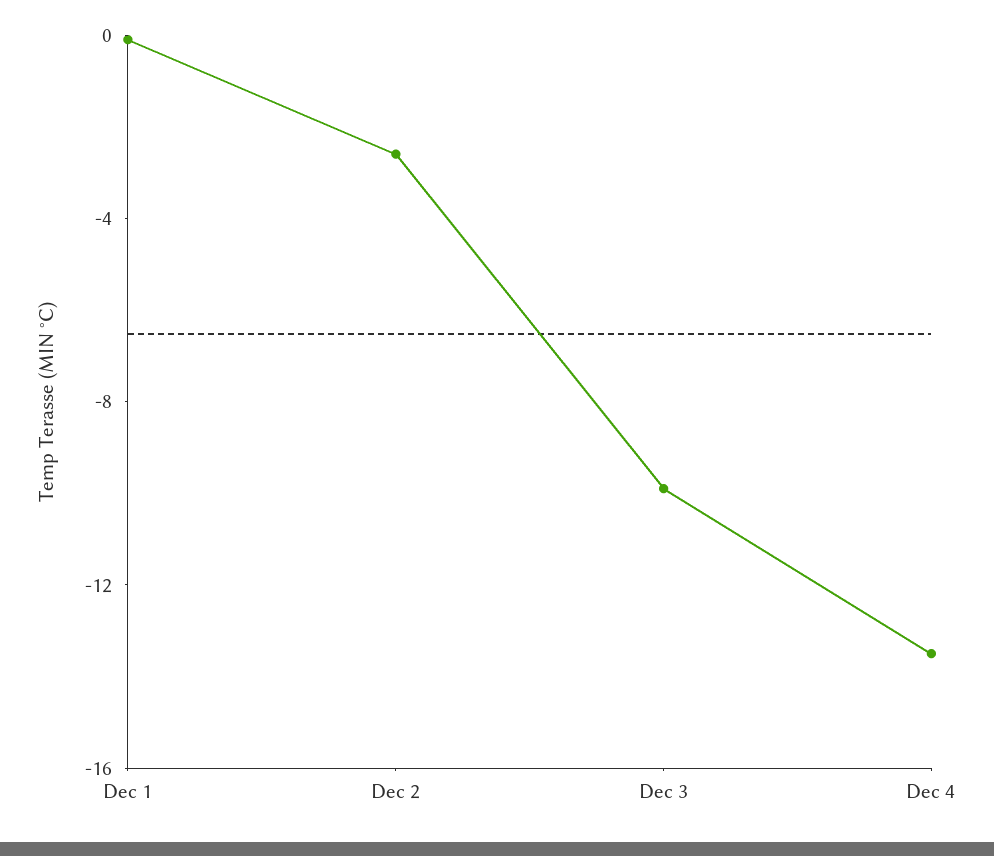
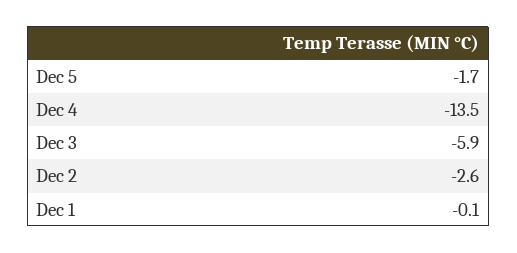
Dec 3: -10 -> -5.9
Dec 5: none -> -1.7

